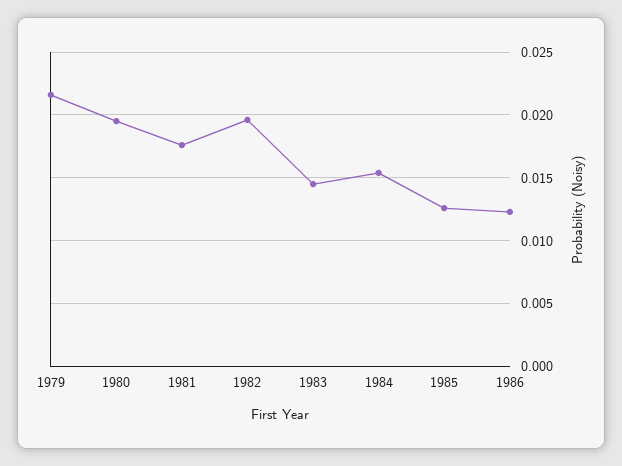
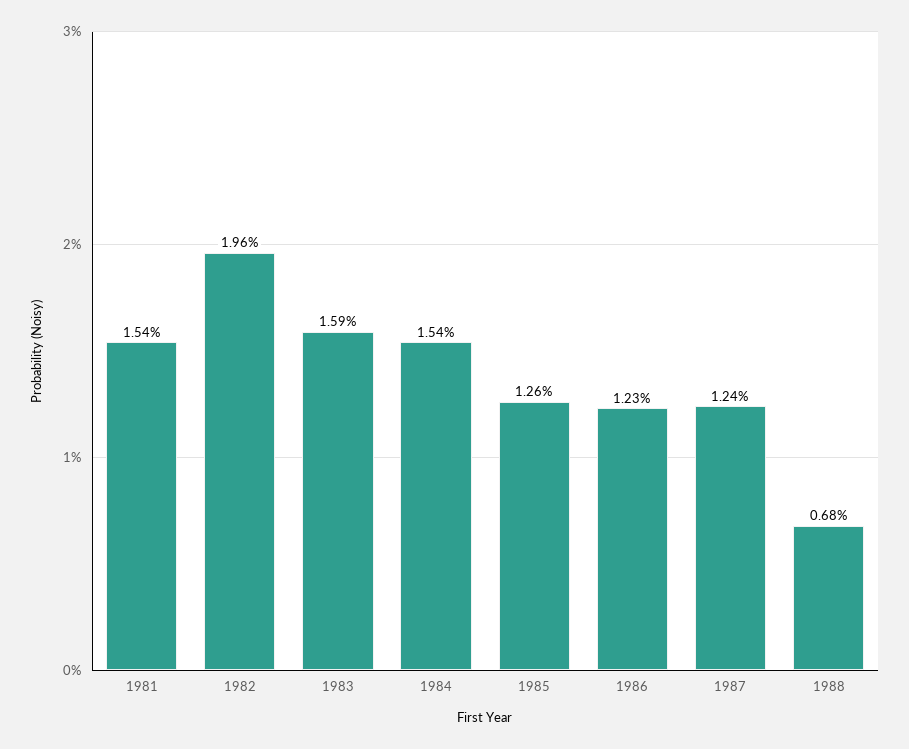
1979: 0.0215 -> none
1980: 0.0195 -> none
1981: 0.0175 -> 0.0154
1983: 0.0145 -> 0.0159
1987: none -> 0.0124
1988: none -> 0.0068

